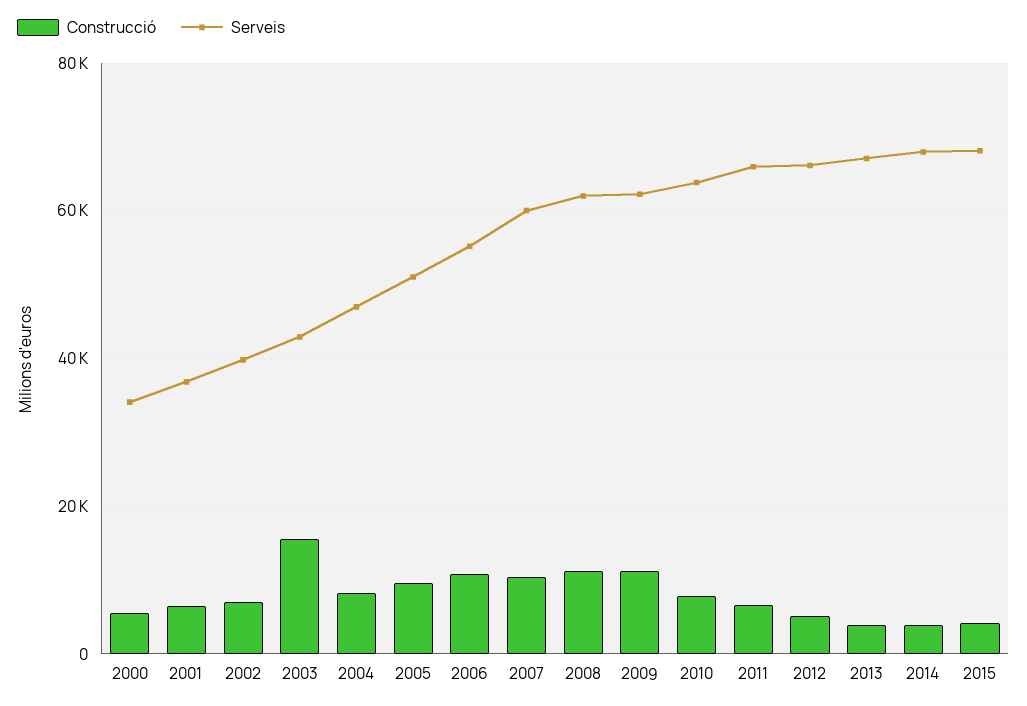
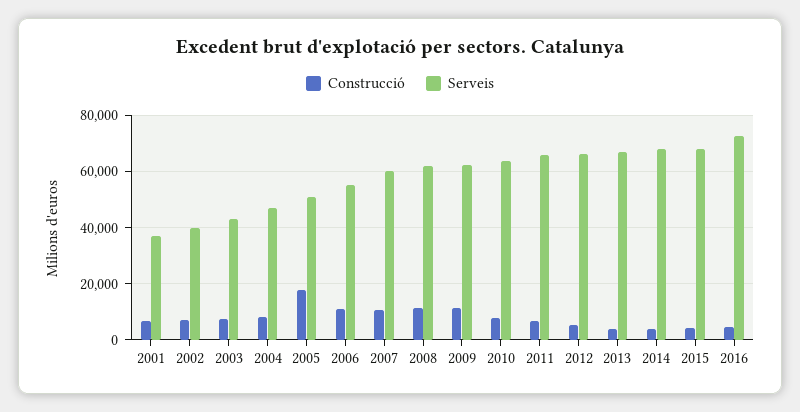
Construcció, 2000: 6000 -> none
Serveis, 2000: 34000 -> none
Construcció, 2003: 16000 -> 7500
Construcció, 2005: 10000 -> 17500
Construcció, 2016: none -> 5000
Serveis, 2016: none -> 72500

